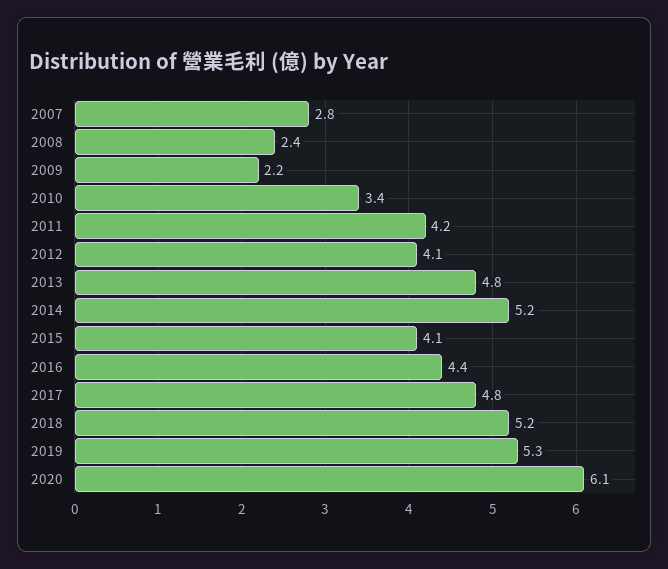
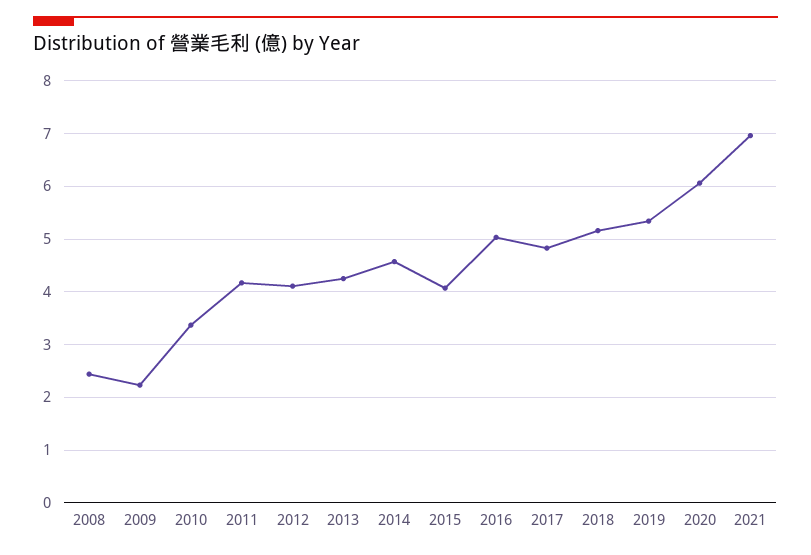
2007: 2.8 -> none
2013: 4.8 -> 4.2
2014: 5.2 -> 4.6
2016: 4.4 -> 5
2021: none -> 7

